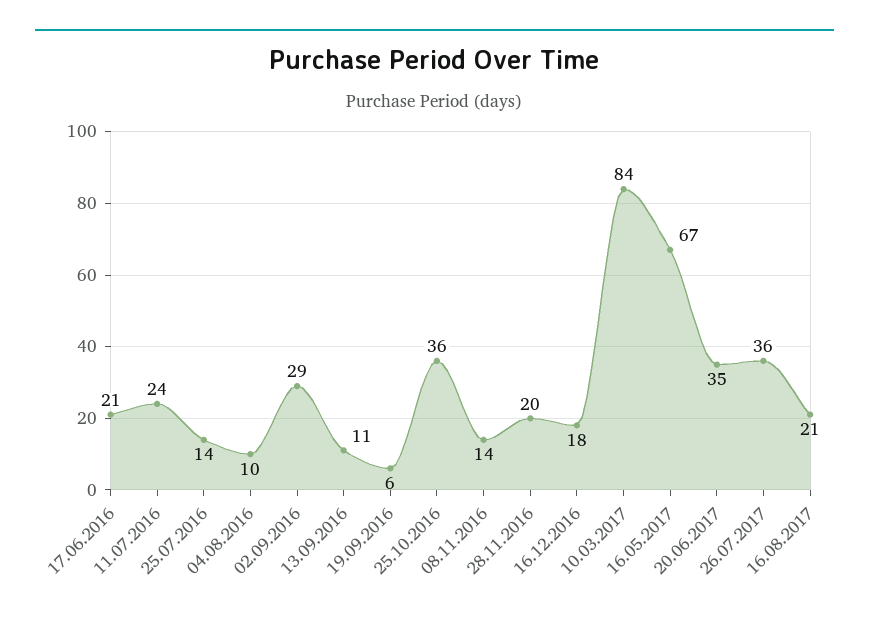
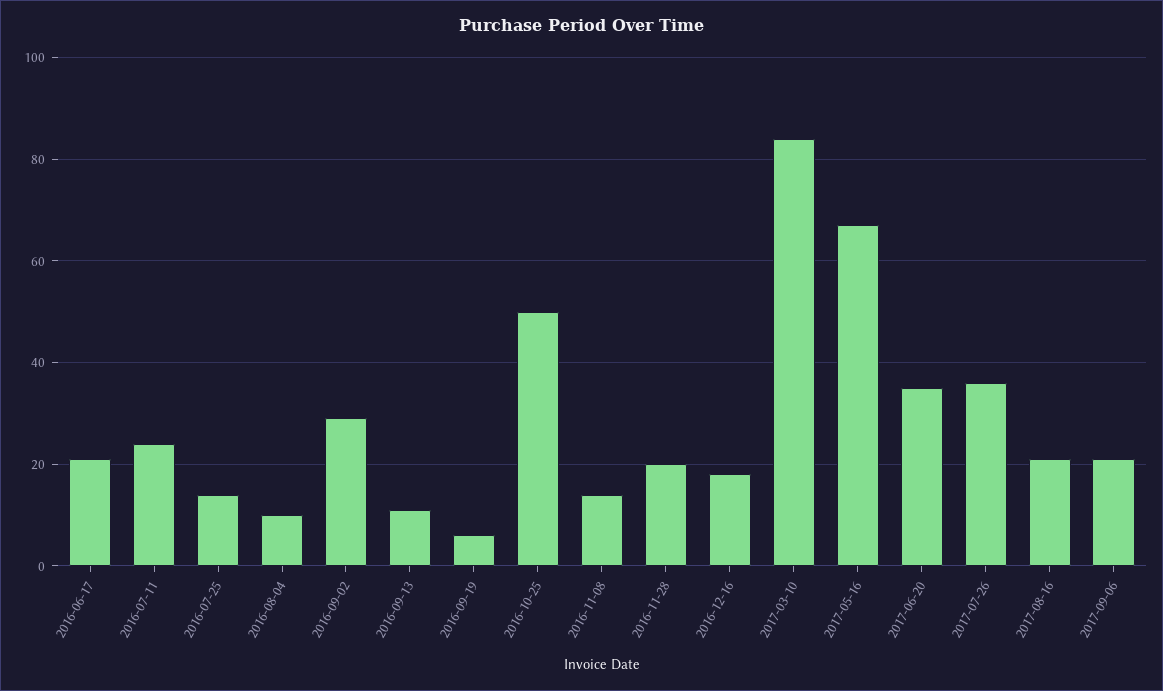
25.10.2016: 36 -> 50
2017-09-06: none -> 20

